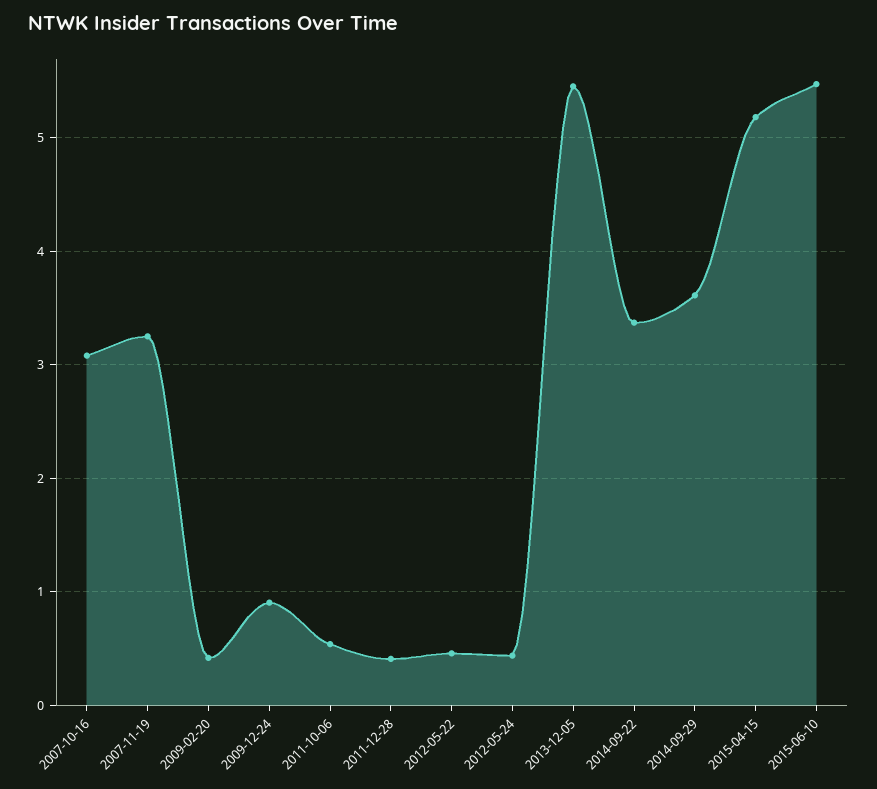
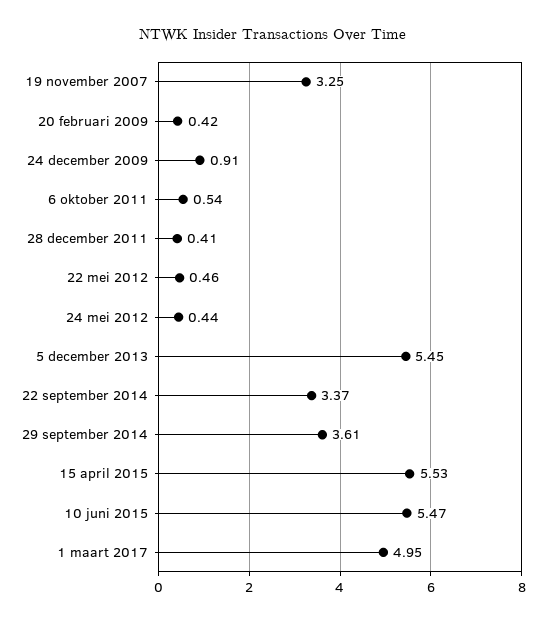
2007-10-16: 3.1 -> none
2015-04-15: 5.2 -> 5.53
1 maart 2017: none -> 4.95

